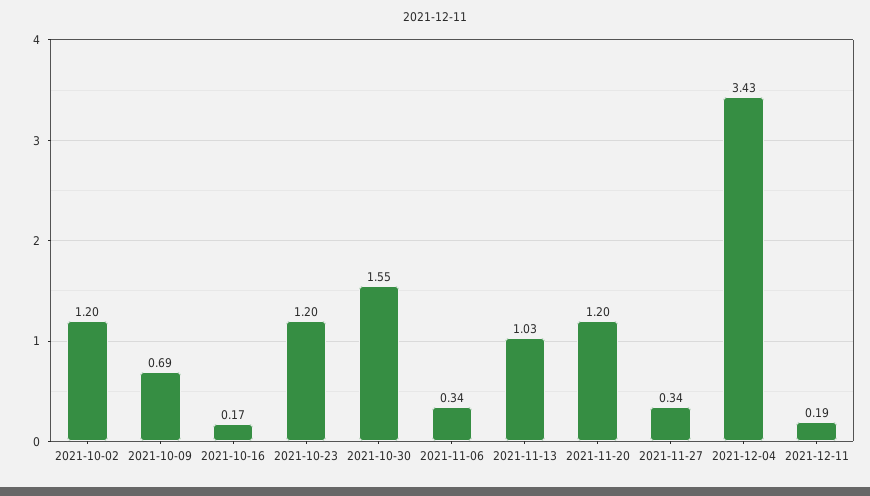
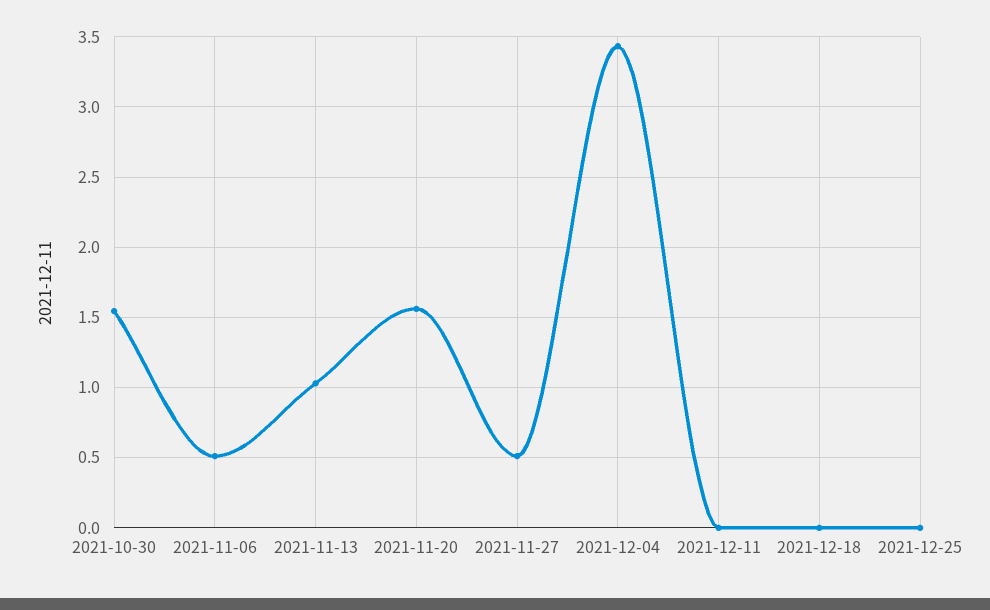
2021-10-02: 1.2 -> none
2021-10-09: 0.69 -> none
2021-10-16: 0.17 -> none
2021-10-23: 1.2 -> none
2021-11-06: 0.34 -> 0.5
2021-11-20: 1.2 -> 1.55
2021-11-27: 0.34 -> 0.5
2021-12-11: 0.19 -> 0
2021-12-18: none -> 0
2021-12-25: none -> 0

